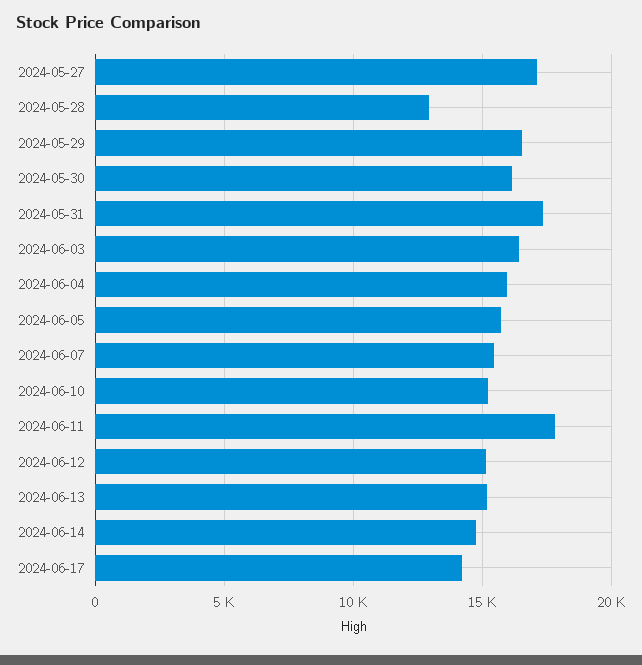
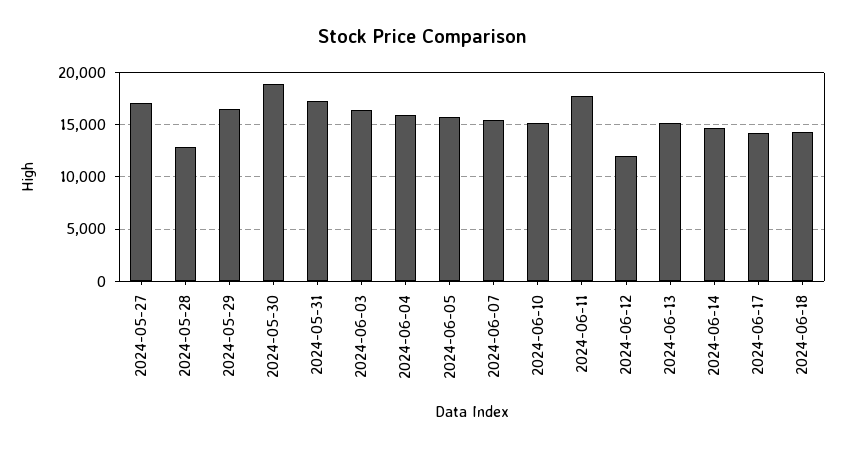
2024-05-30: 16000 -> 19000
2024-06-12: 15000 -> 12000
2024-06-18: none -> 14000

